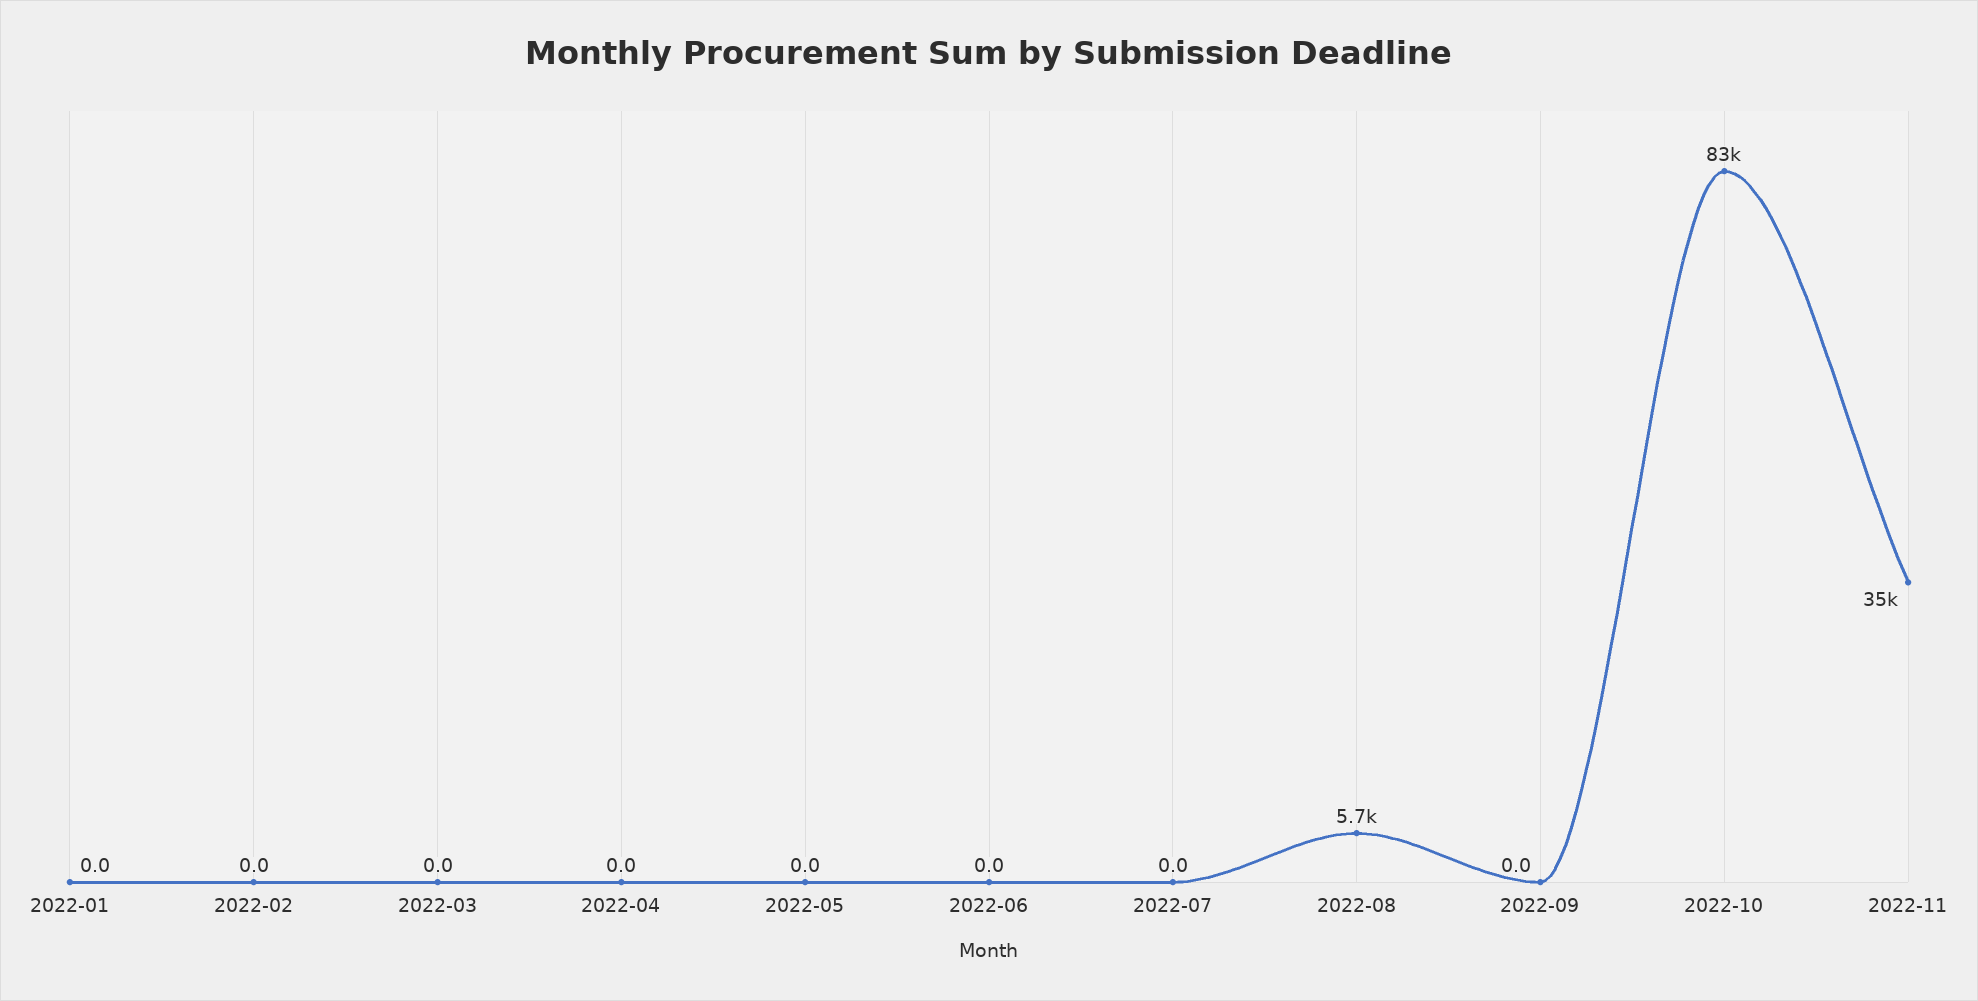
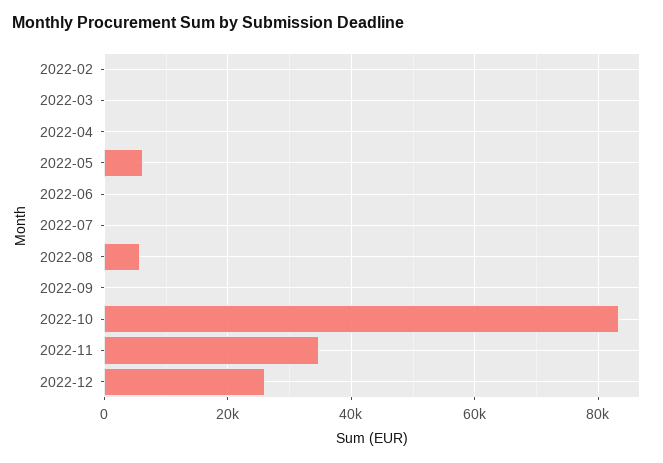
2022-01: 0 -> none
2022-05: 0 -> 6000
2022-12: none -> 26000

